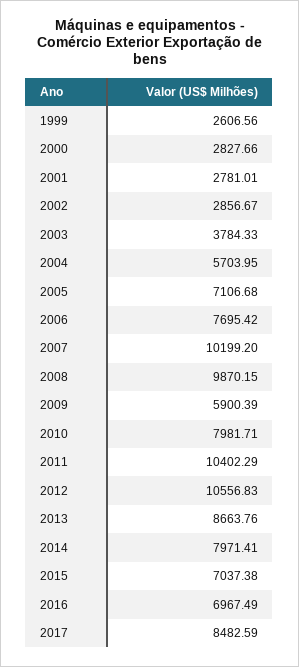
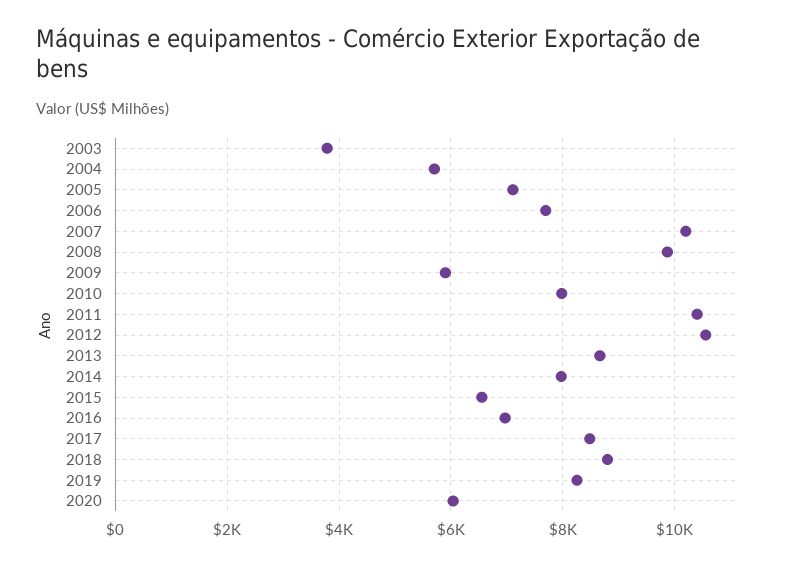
1999: 2606.56 -> none
2000: 2827.66 -> none
2001: 2781.01 -> none
2002: 2856.67 -> none
2015: 7037.38 -> 6600
2018: none -> 8800
2019: none -> 8200
2020: none -> 6000

